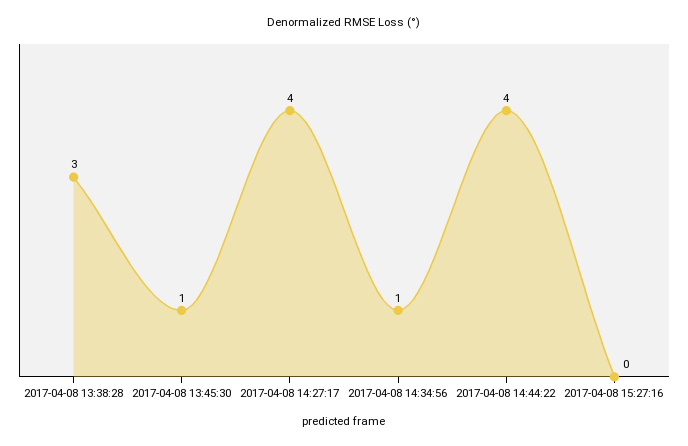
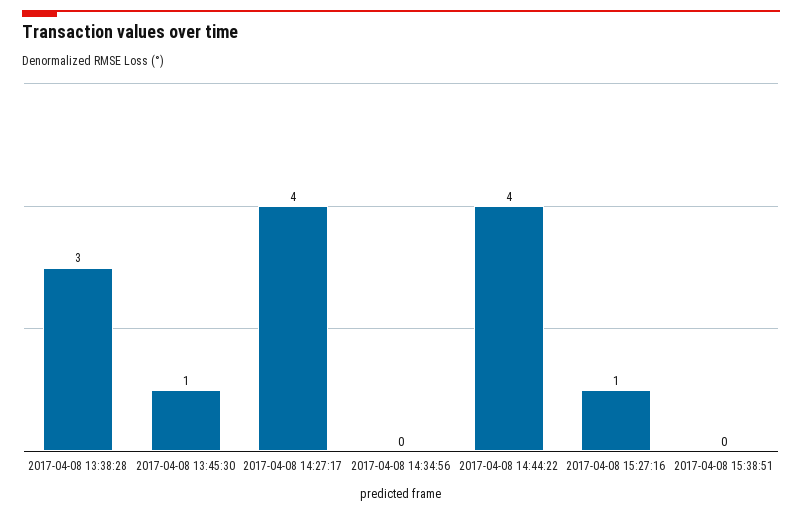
2017-04-08 14:34:56: 1 -> 0
2017-04-08 15:27:16: 0 -> 1
2017-04-08 15:38:51: none -> 0

